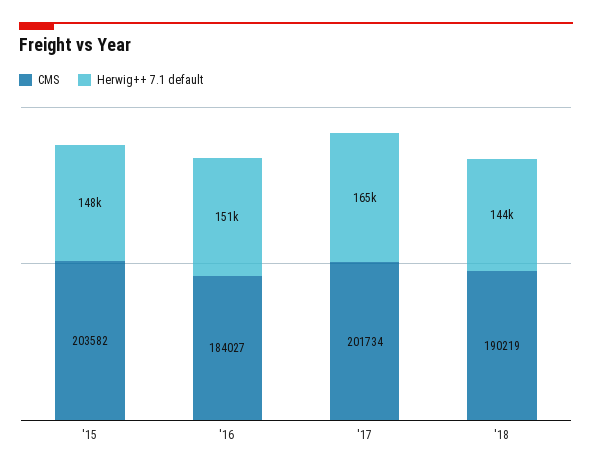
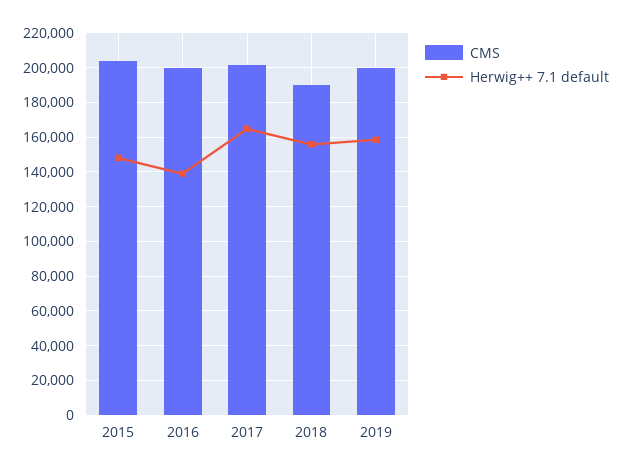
CMS, '16: 184027 -> 200000
Herwig++ 7.1 default, '16: 151000 -> 140000
Herwig++ 7.1 default, '18: 144000 -> 155000
CMS, 2019: none -> 200000
Herwig++ 7.1 default, 2019: none -> 160000

